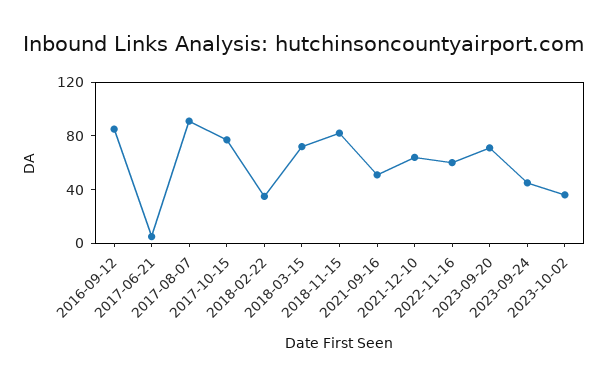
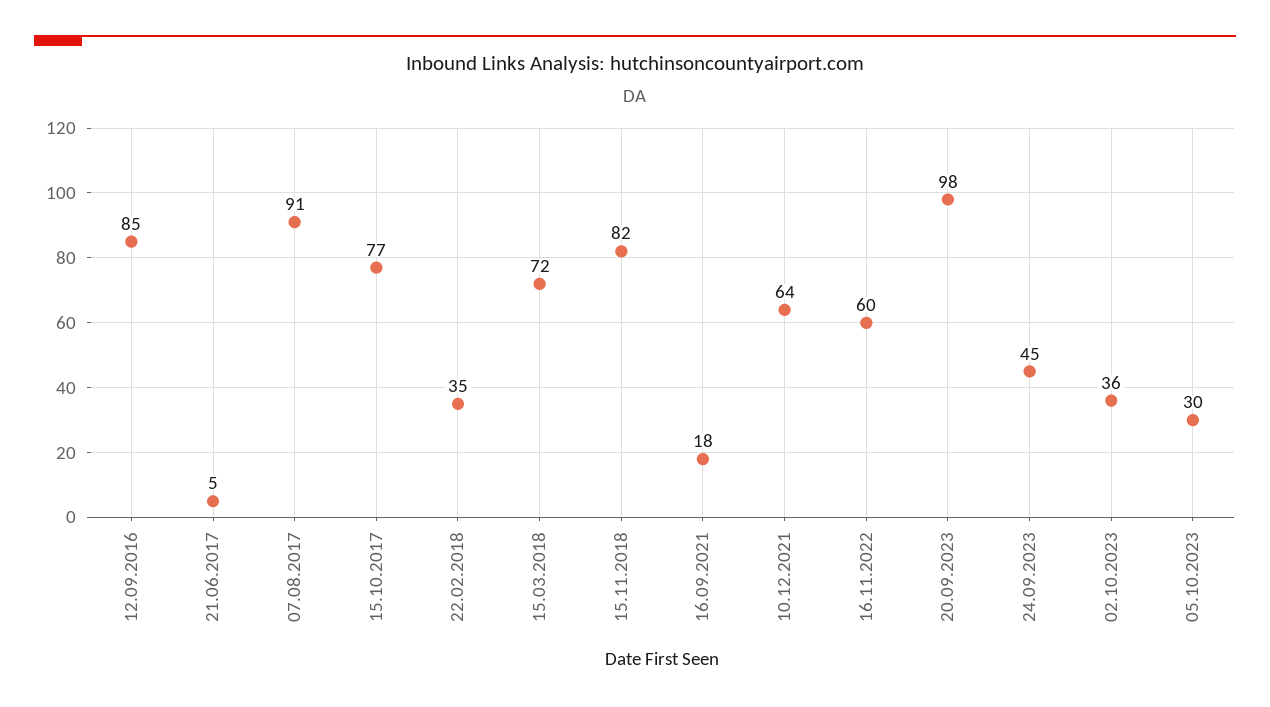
2021-09-16: 50 -> 18
2023-09-20: 70 -> 98
05.10.2023: none -> 30

